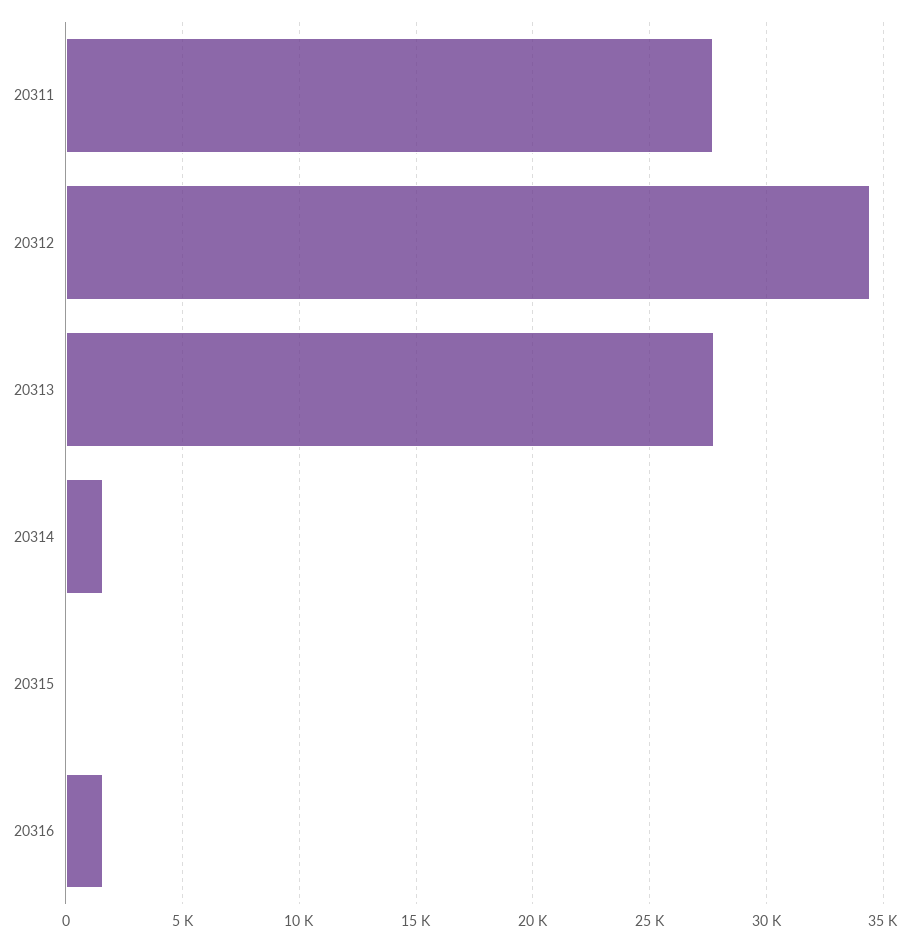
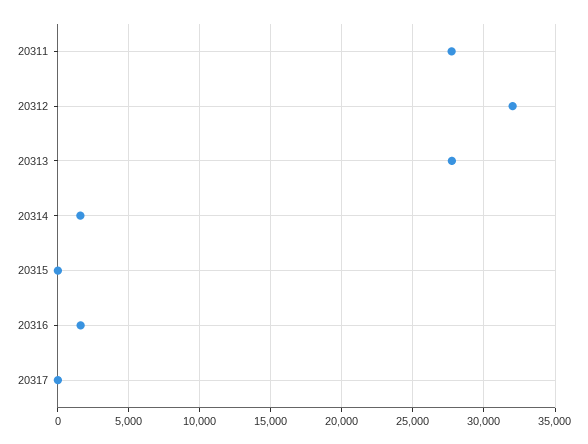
20312: 34500 -> 32000
20317: none -> 0

